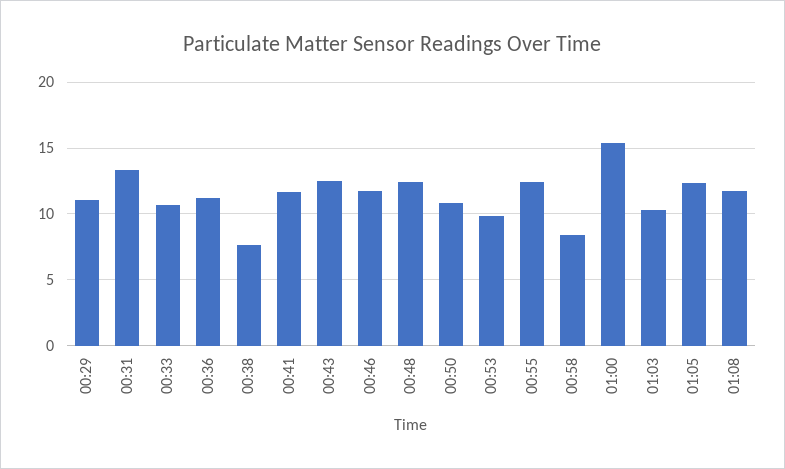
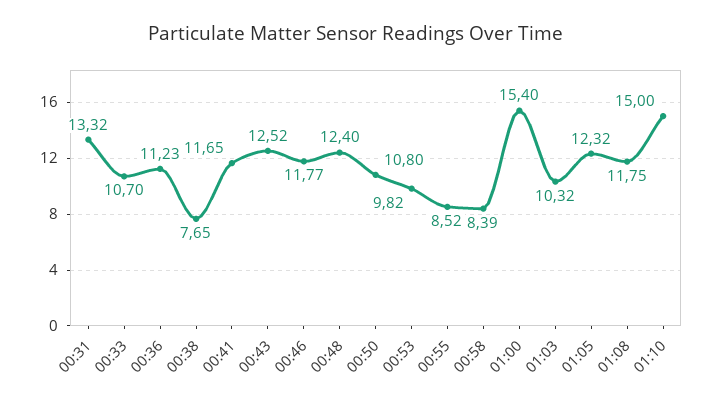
00:29: 11 -> none
00:55: 12.5 -> 8.52
01:10: none -> 15

